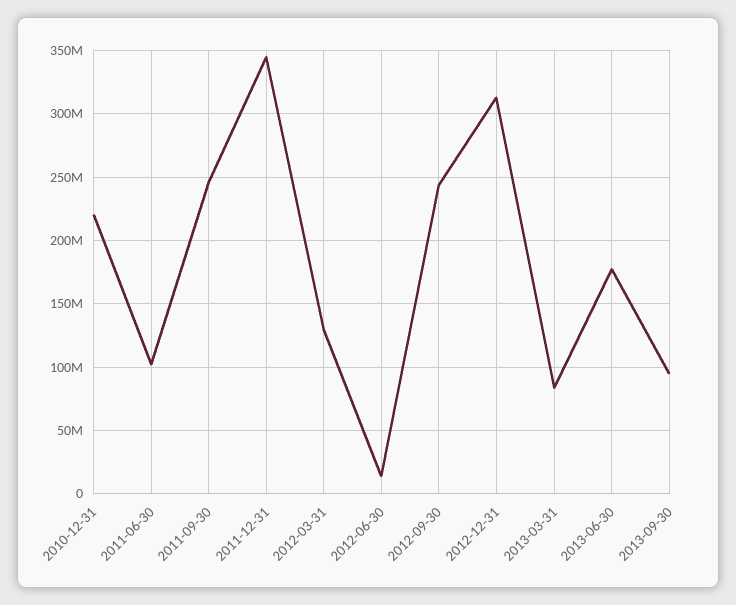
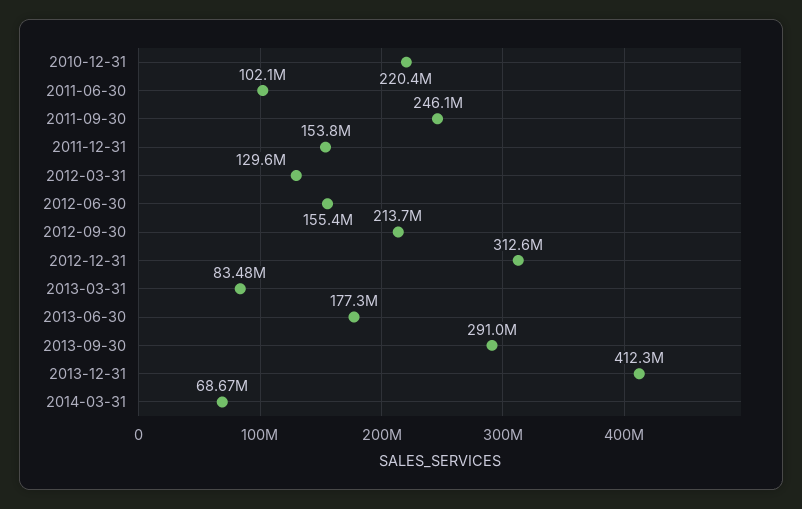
2011-12-31: 345000000 -> 153800000
2012-06-30: 15000000 -> 155400000
2012-09-30: 245000000 -> 213700000
2013-09-30: 95000000 -> 291000000
2013-12-31: none -> 412300000
2014-03-31: none -> 68670000

